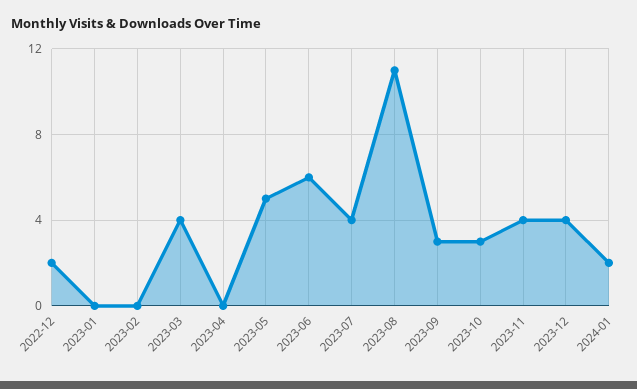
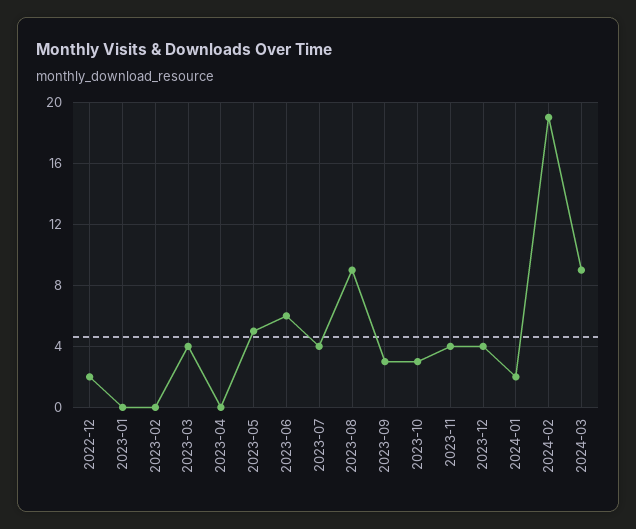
2023-08: 11 -> 9
2024-02: none -> 19
2024-03: none -> 9

